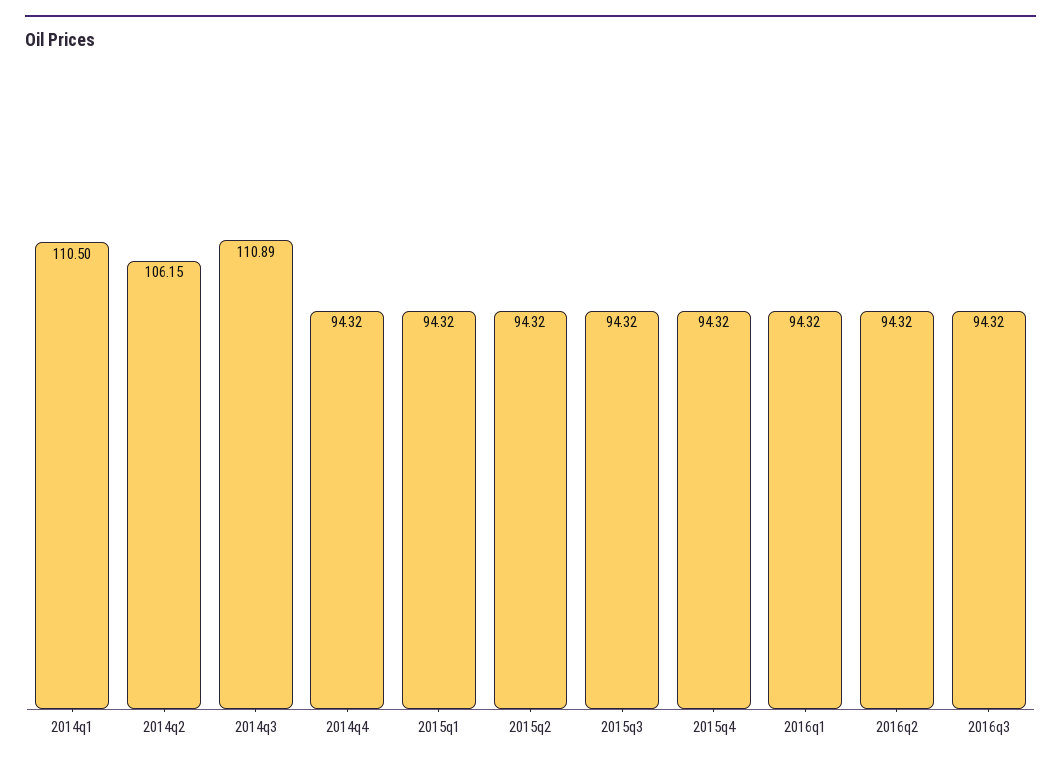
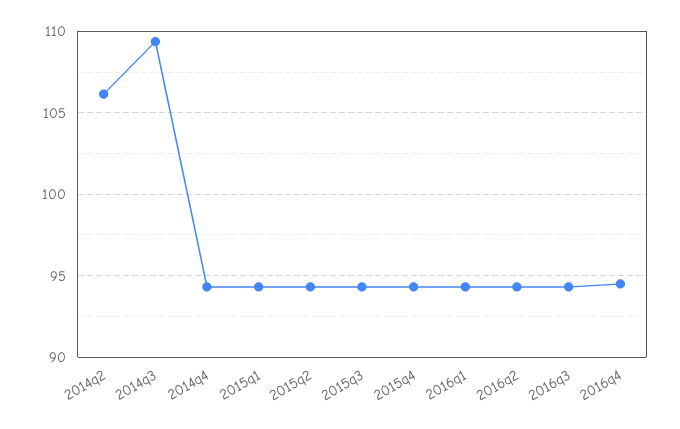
2014q1: 110.5 -> none
2014q3: 110.89 -> 109.5
2016q4: none -> 94.5

